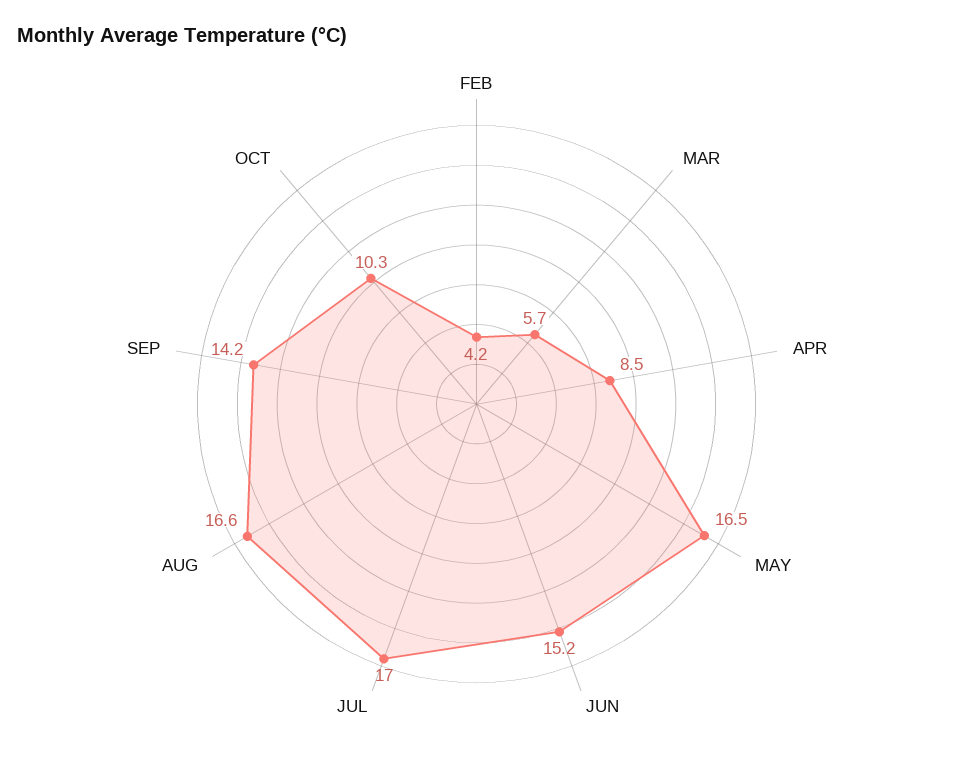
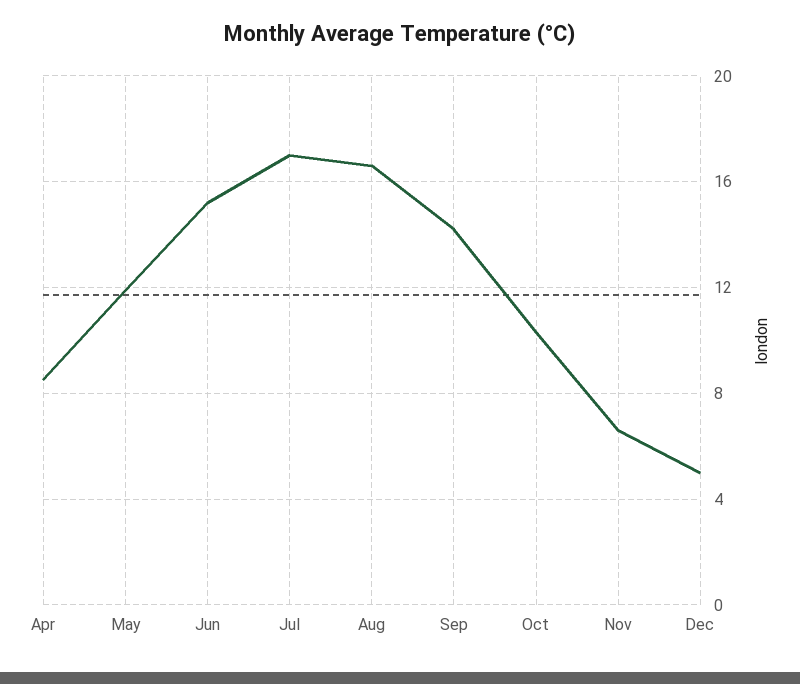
FEB: 4.2 -> none
MAR: 5.7 -> none
MAY: 16.5 -> 12
Nov: none -> 6.5
Dec: none -> 5

